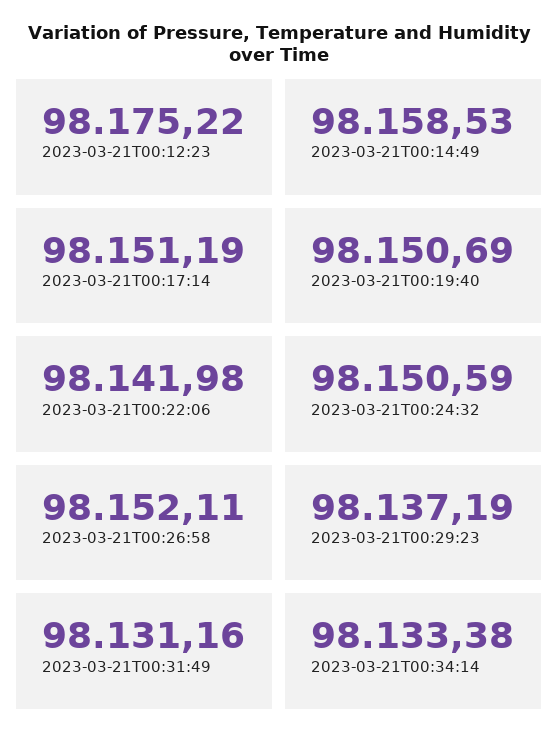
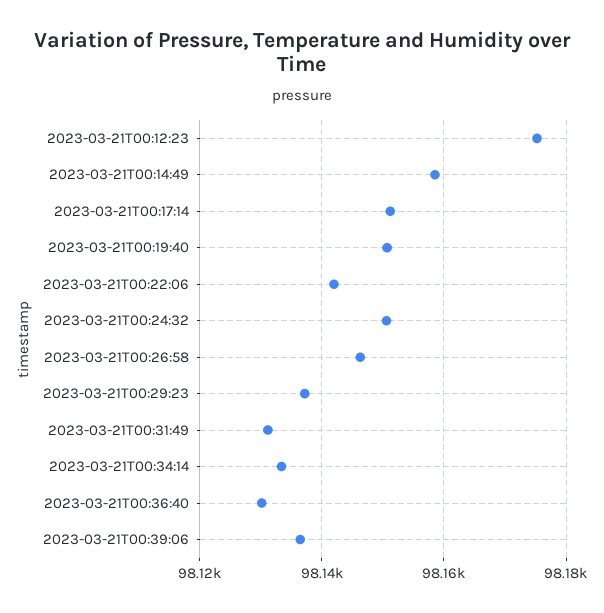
2023-03-21T00:26:58: 98152.11 -> 98146
2023-03-21T00:36:40: none -> 98130
2023-03-21T00:39:06: none -> 98136

